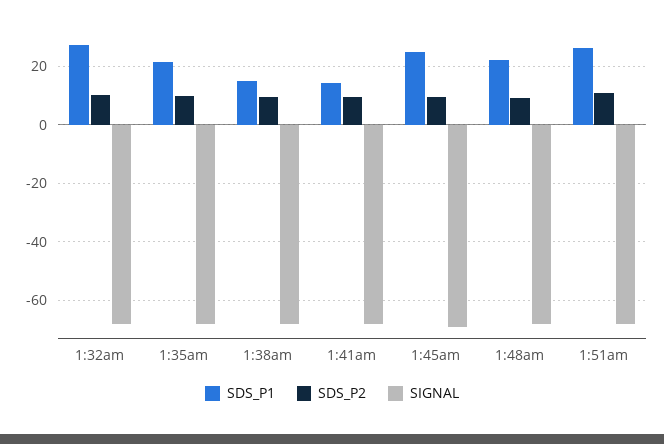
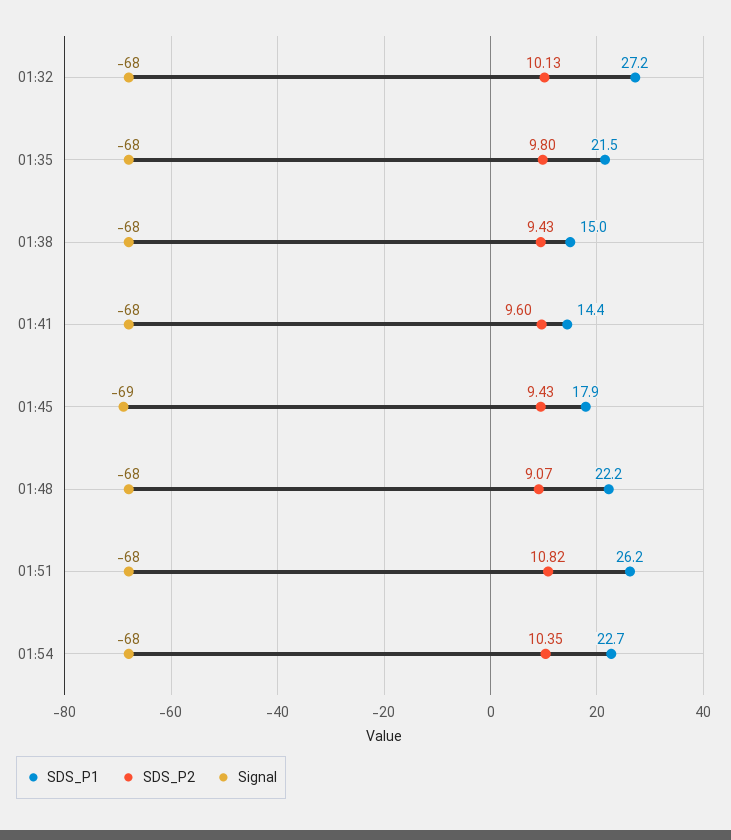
SDS_P1, 1:45am: 25 -> 17.9
SDS_P1, 01:54: none -> 22.7
SDS_P2, 01:54: none -> 10.35
SIGNAL, 01:54: none -> -68

